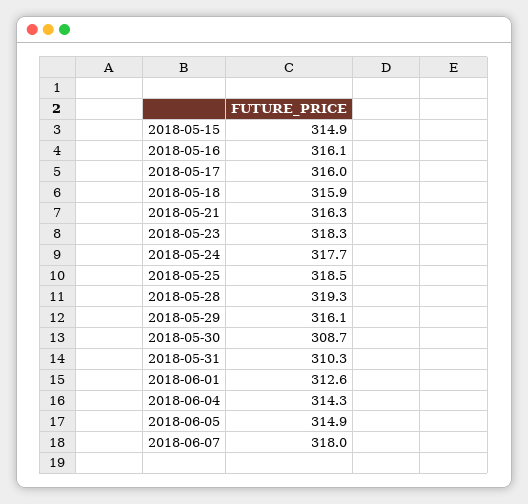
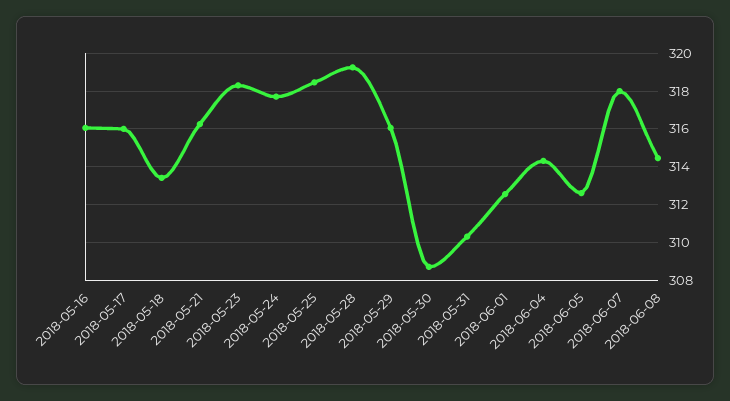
2018-05-15: 314.9 -> none
2018-05-18: 315.9 -> 313.5
2018-06-05: 314.9 -> 312.5
2018-06-08: none -> 314.5

